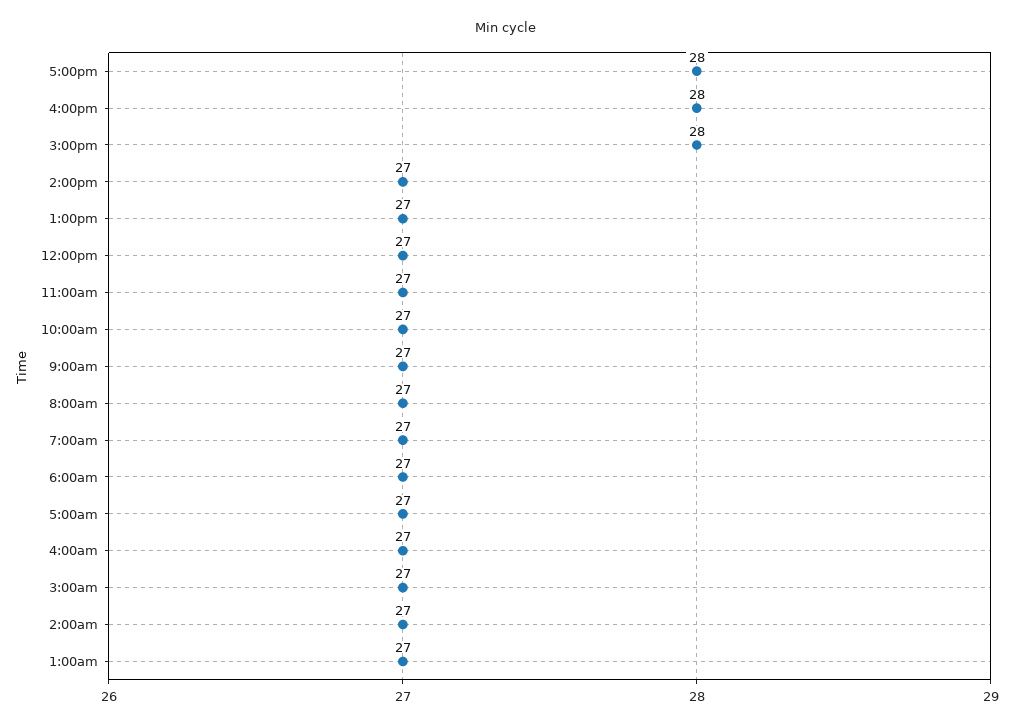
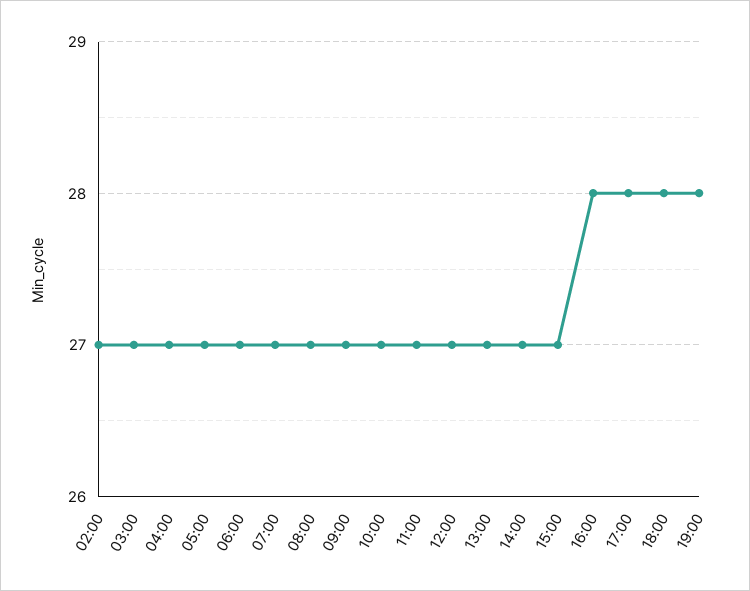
3:00pm: 28 -> 27
1:00am: 27 -> none
18:00: none -> 28
19:00: none -> 28

